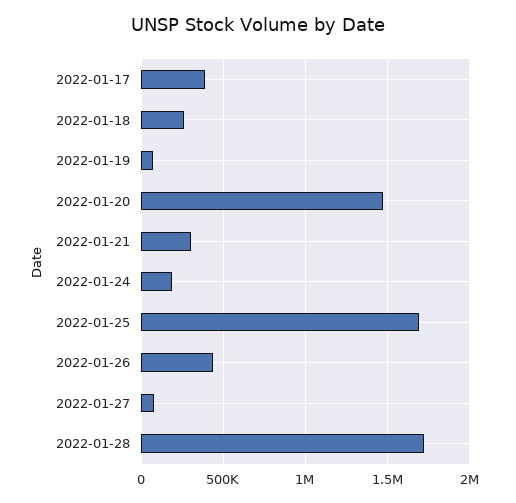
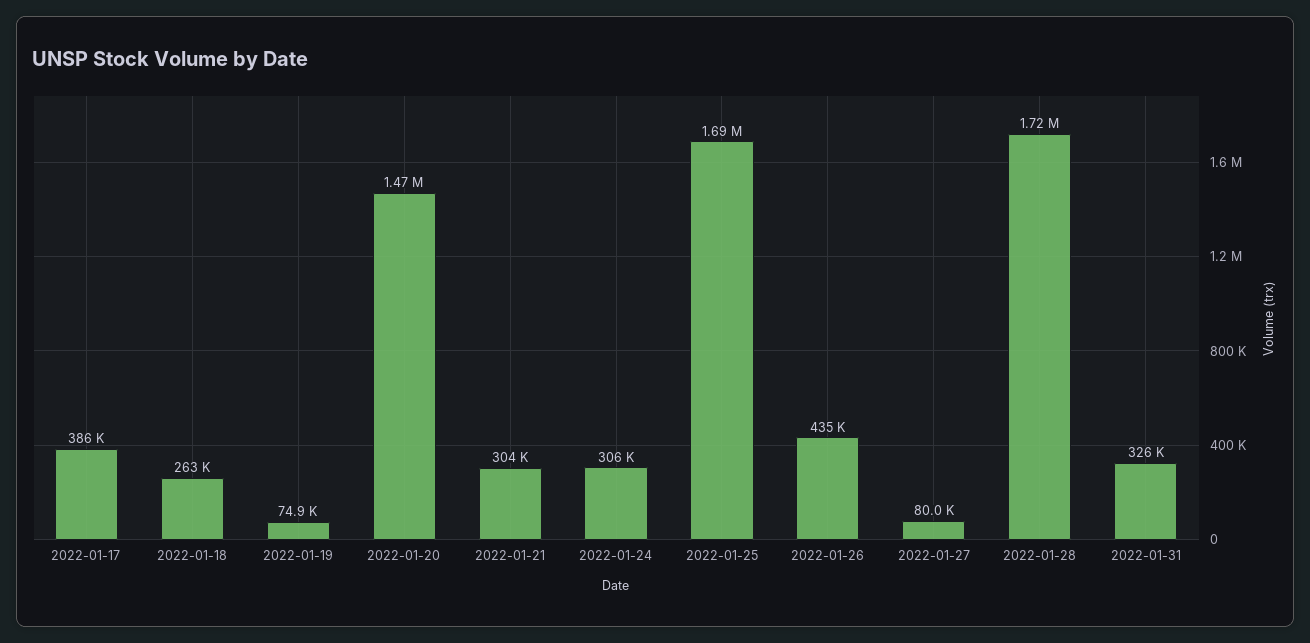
2022-01-24: 200000 -> 306000
2022-01-31: none -> 326000

